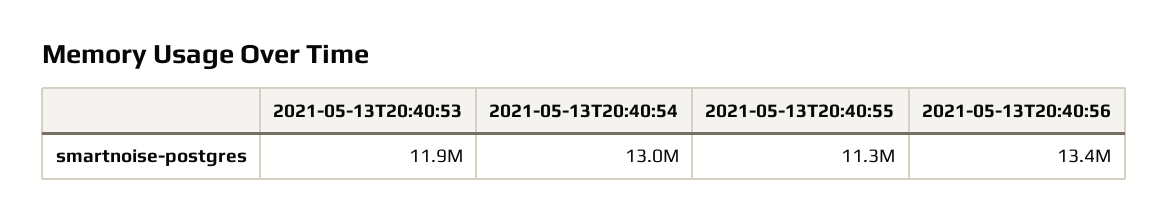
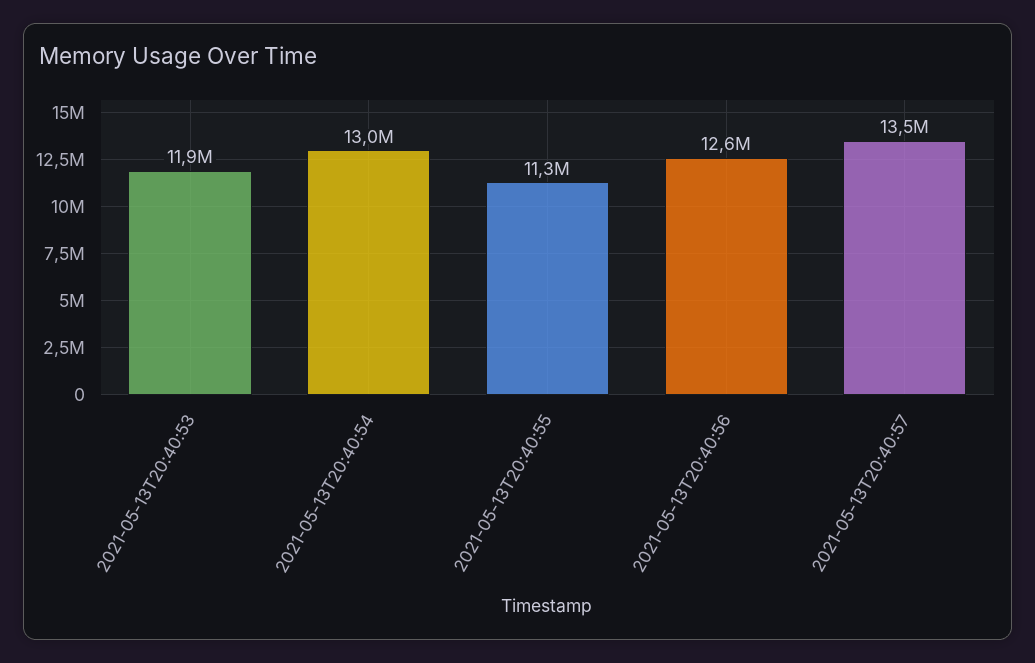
2021-05-13T20:40:56: 13400000 -> 12600000
2021-05-13T20:40:57: none -> 13500000

